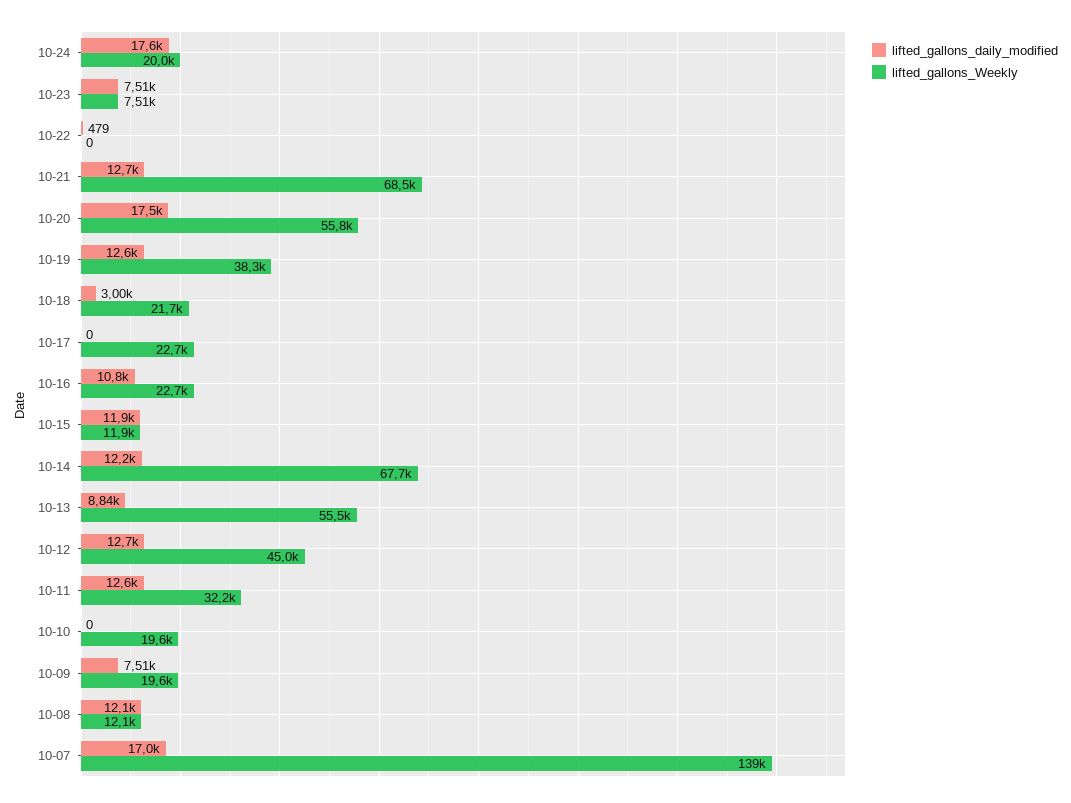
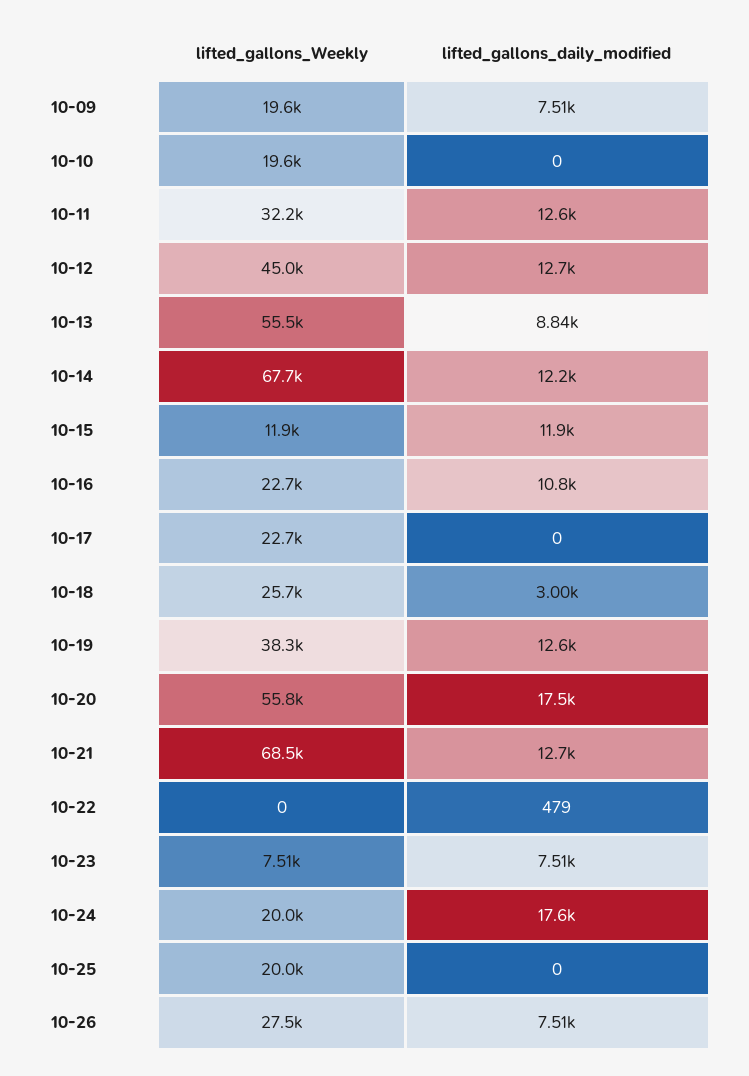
lifted_gallons_Weekly, 10-18: 21700 -> 25700
lifted_gallons_daily_modified, 10-08: 12100 -> none
lifted_gallons_Weekly, 10-08: 12100 -> none
lifted_gallons_daily_modified, 10-07: 17000 -> none
lifted_gallons_Weekly, 10-07: 139000 -> none
lifted_gallons_Weekly, 10-25: none -> 20000
lifted_gallons_daily_modified, 10-25: none -> 0
lifted_gallons_Weekly, 10-26: none -> 27500
lifted_gallons_daily_modified, 10-26: none -> 7510

